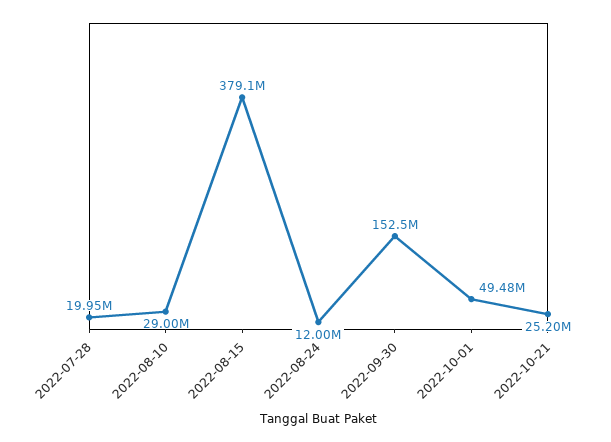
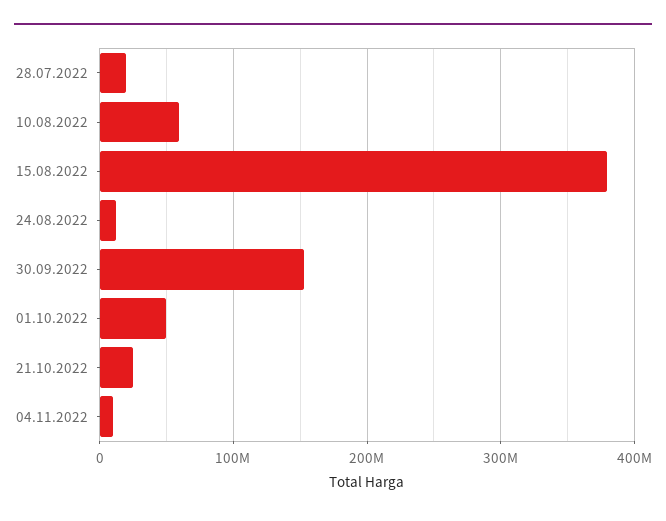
2022-08-10: 29000000 -> 60000000
04.11.2022: none -> 10000000

